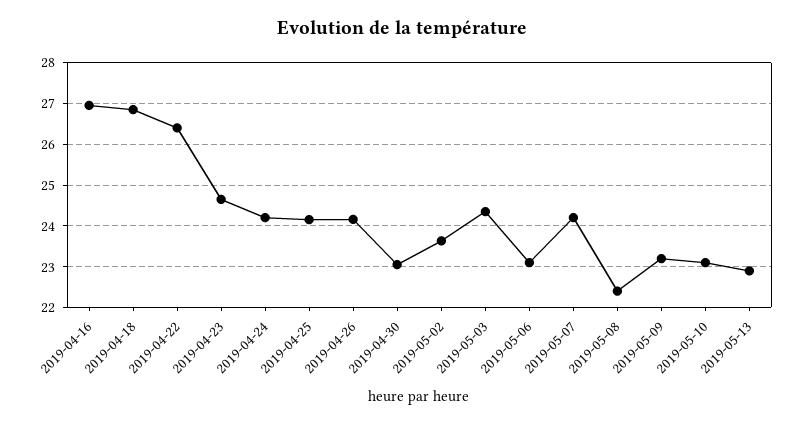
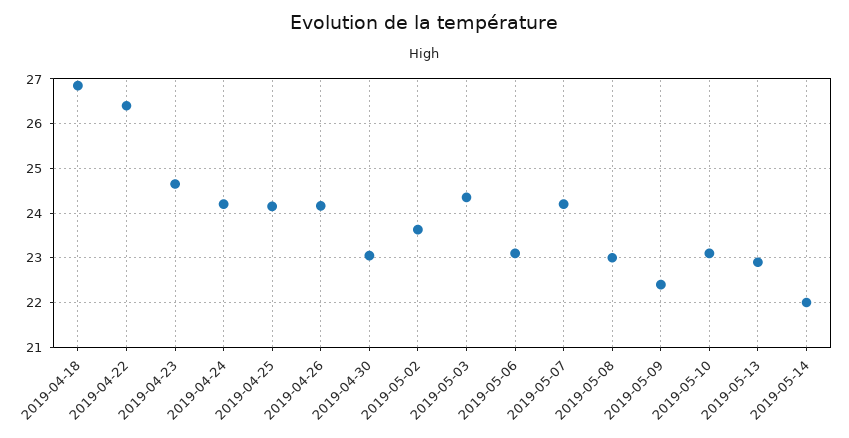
2019-04-16: 27 -> none
2019-05-08: 22.4 -> 23
2019-05-09: 23.2 -> 22.4
2019-05-14: none -> 22

